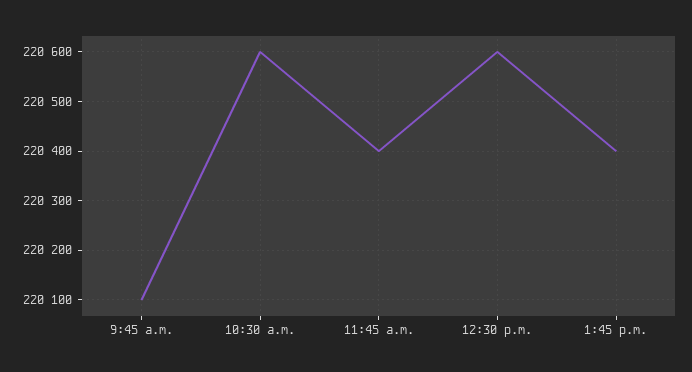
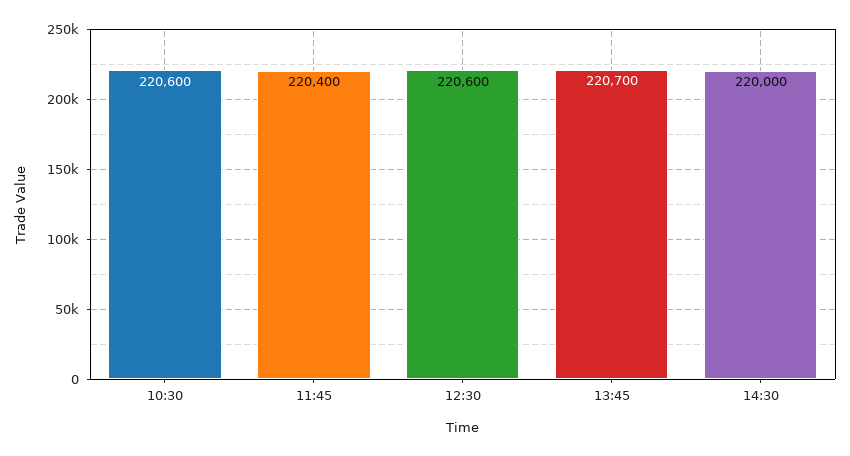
9:45 a.m.: 220100 -> none
1:45 p.m.: 220400 -> 220700
14:30: none -> 220000

